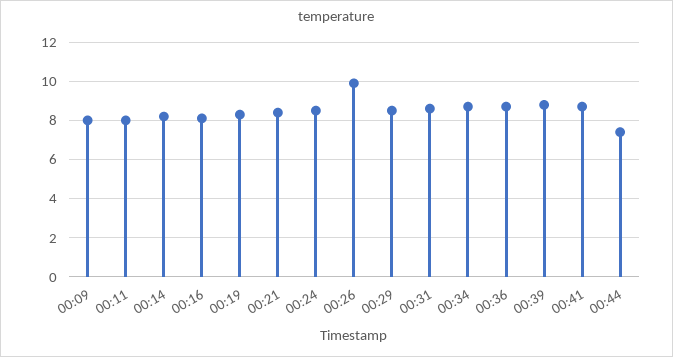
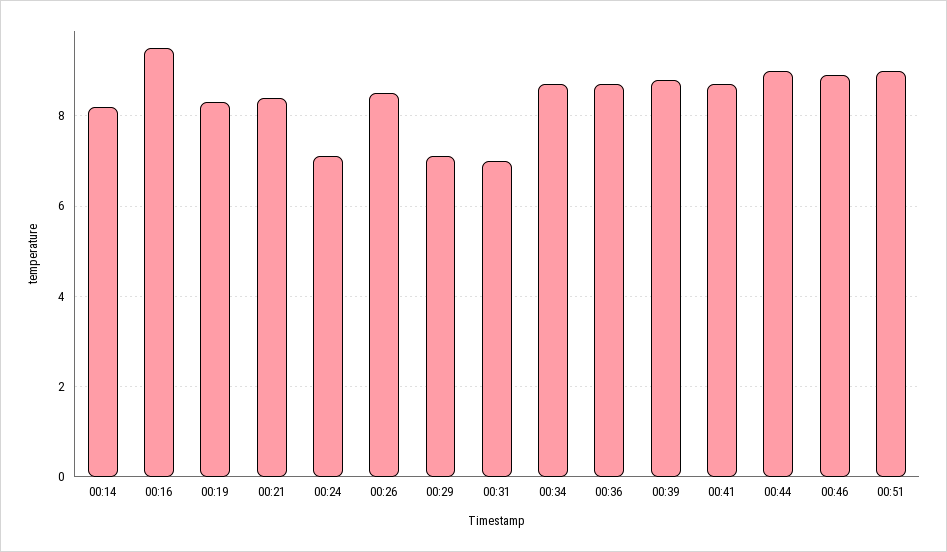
00:09: 8 -> none
00:11: 8 -> none
00:16: 8 -> 9.5
00:24: 8.5 -> 7
00:26: 10 -> 8.5
00:29: 8.5 -> 7
00:31: 8.5 -> 7
00:44: 7.5 -> 9
00:46: none -> 9
00:51: none -> 9

